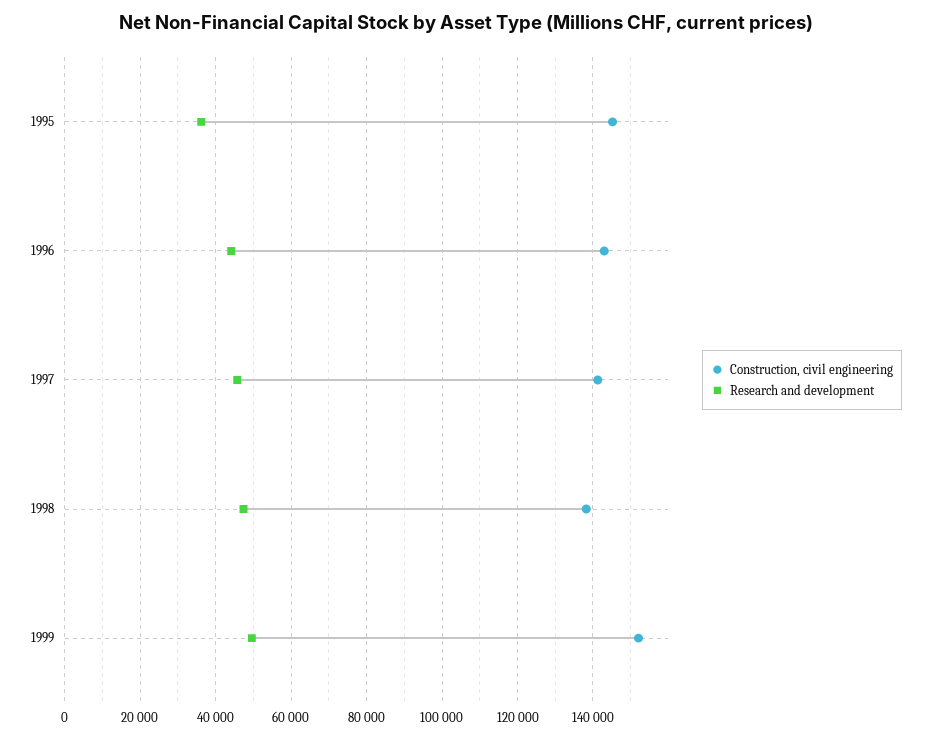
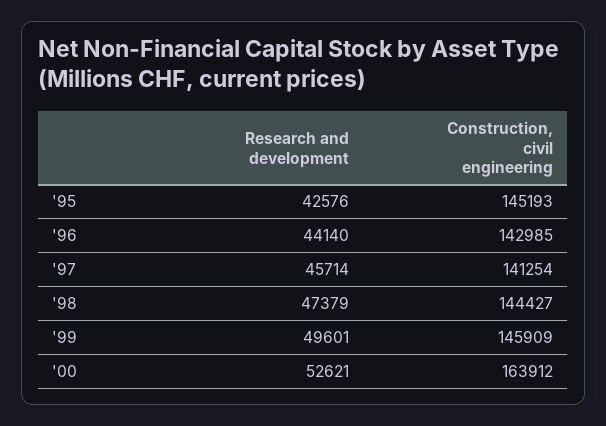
Research and development, 1995: 36000 -> 42576
Construction, civil engineering, 1998: 138000 -> 144427
Construction, civil engineering, 1999: 152000 -> 145909
Research and development, '00: none -> 52621
Construction, civil engineering, '00: none -> 163912

